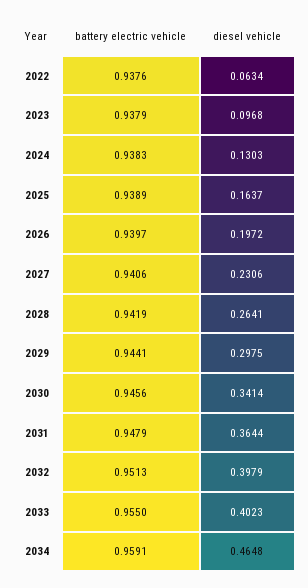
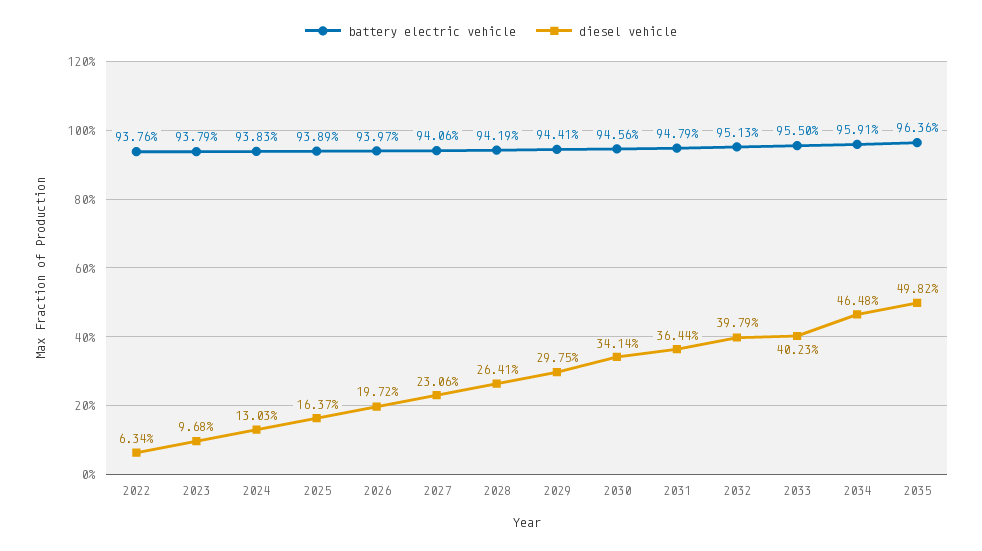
battery electric vehicle, 2035: none -> 0.9636
diesel vehicle, 2035: none -> 0.4982

